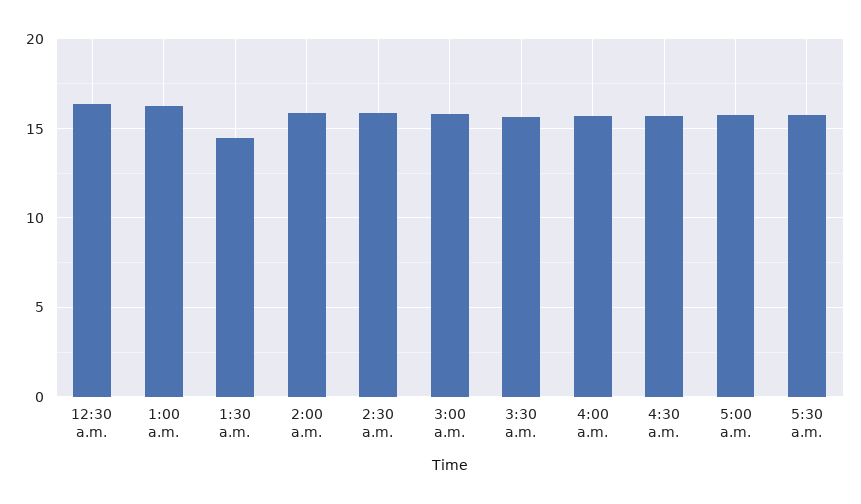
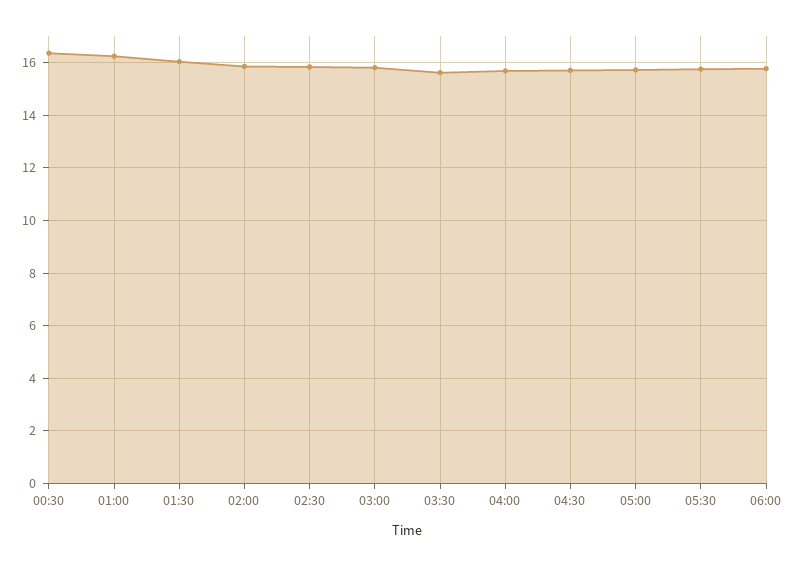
1:30 a.m.: 14.5 -> 16
06:00: none -> 15.75

